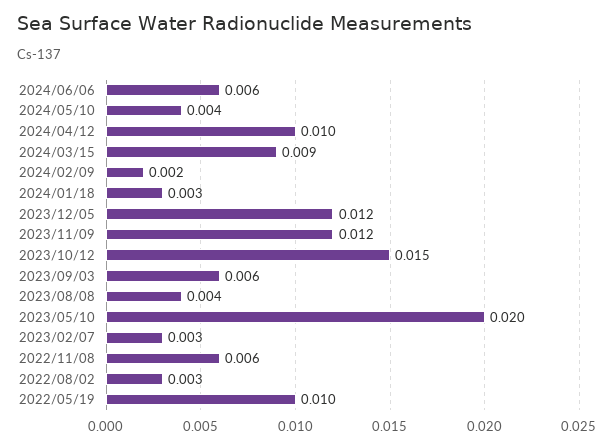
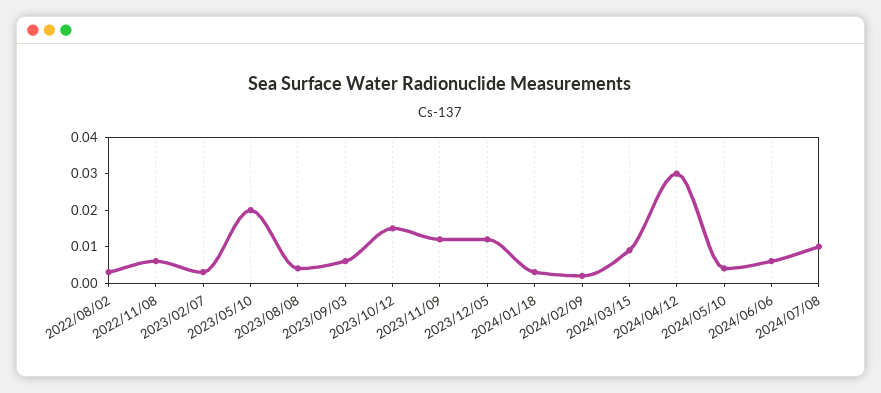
2024/04/12: 0.01 -> 0.03
2022/05/19: 0.01 -> none
2024/07/08: none -> 0.01

